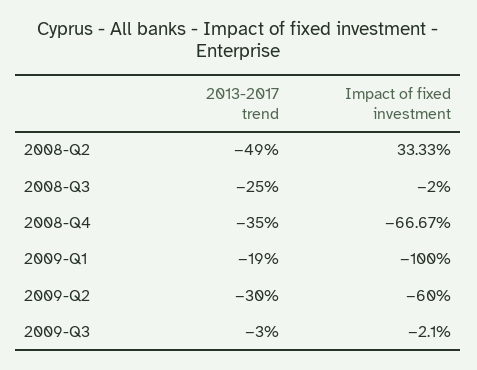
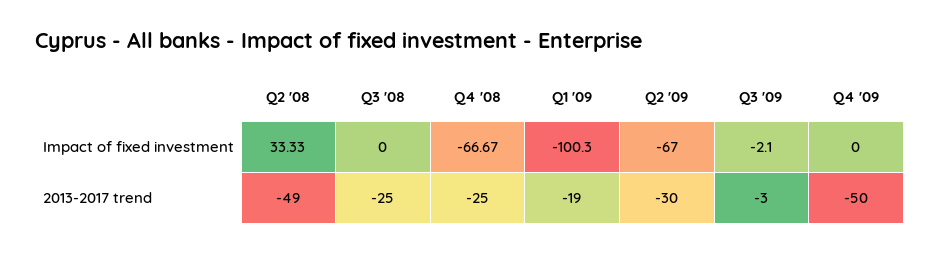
Impact of fixed investment, 2008-Q3: -2 -> 0
2013-2017 trend, 2008-Q4: -35 -> -25
Impact of fixed investment, 2009-Q1: -100 -> -100.3
Impact of fixed investment, 2009-Q2: -60 -> -67
Impact of fixed investment, Q4 '09: none -> 0
2013-2017 trend, Q4 '09: none -> -50

